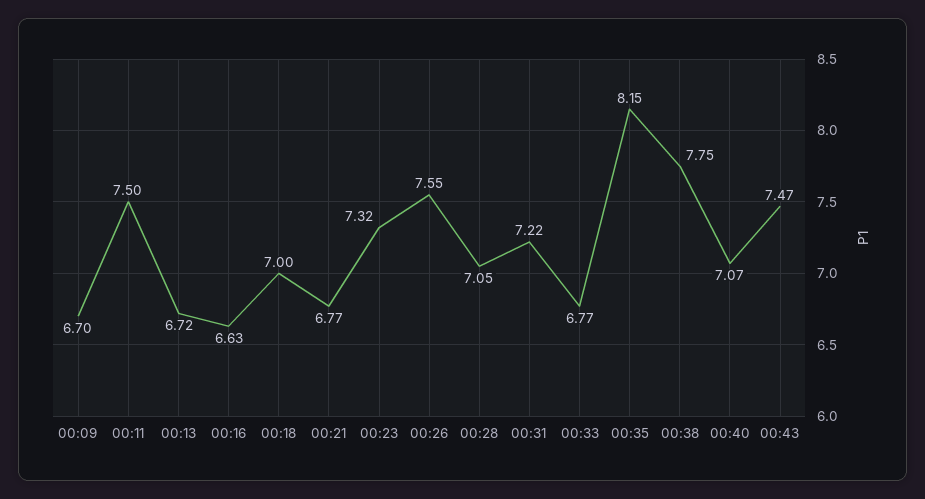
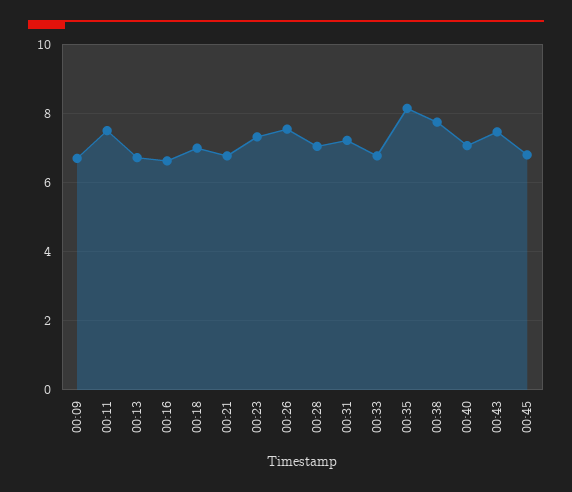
00:45: none -> 6.8

